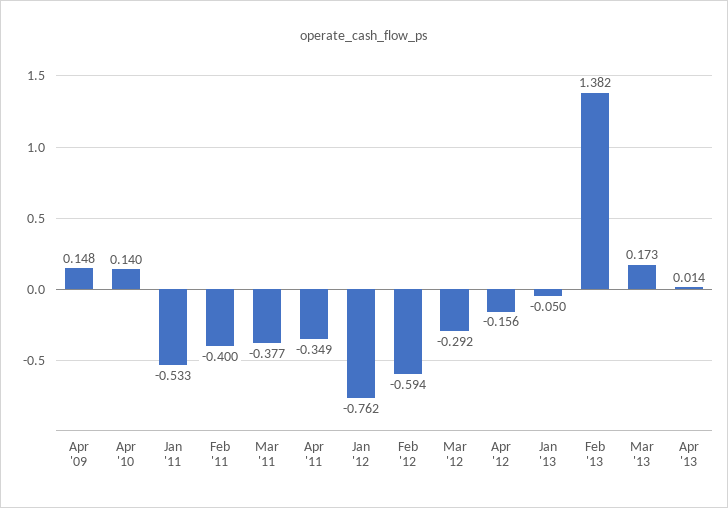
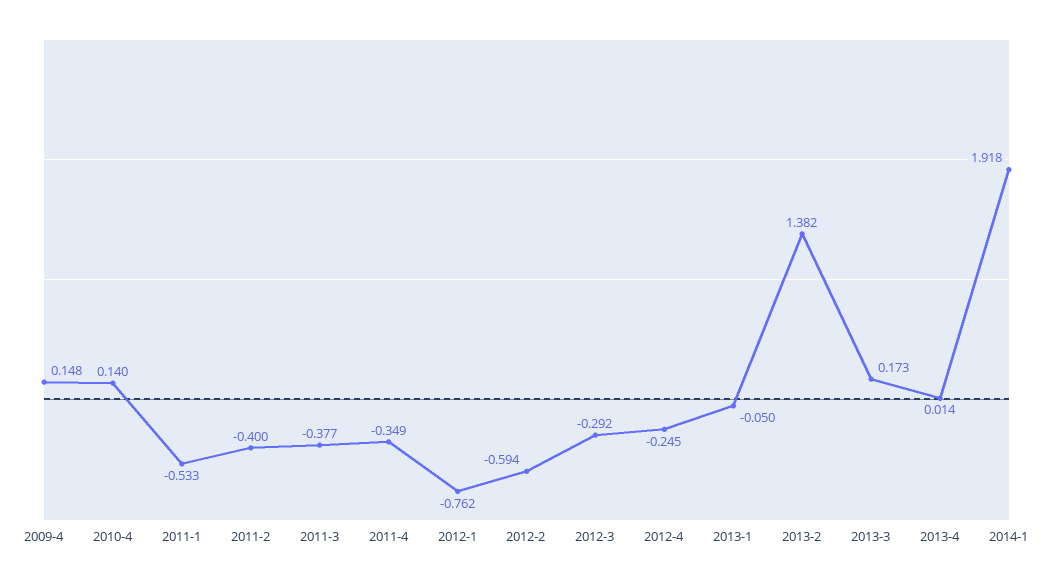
Apr '12: -0.156 -> -0.245
2014-1: none -> 1.918

